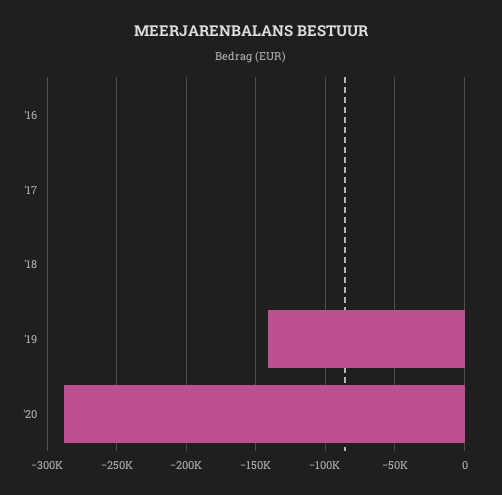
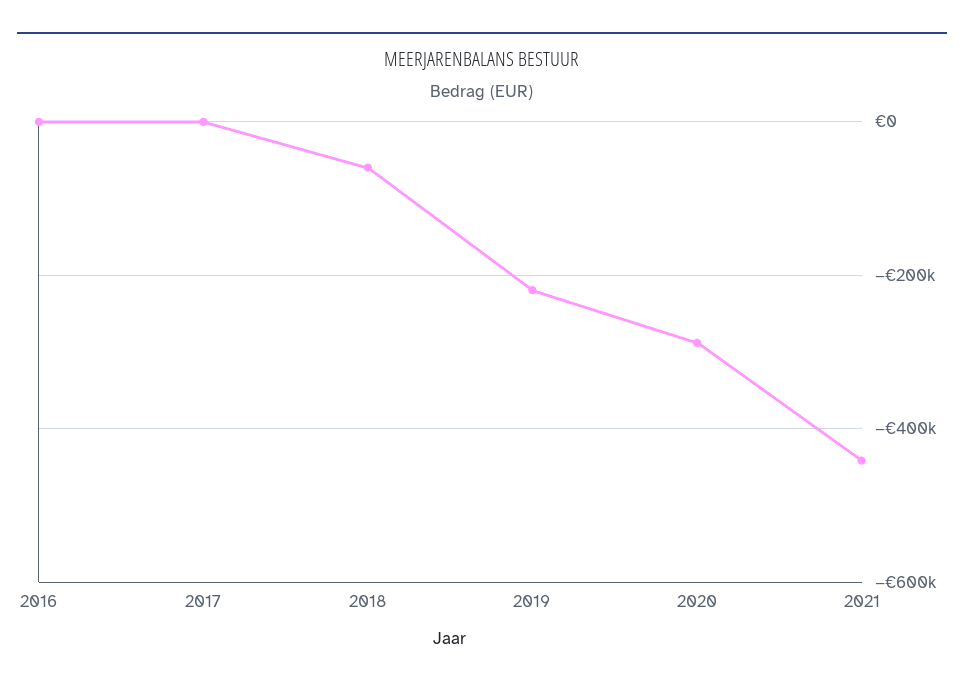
'18: 0 -> -60000
'19: -140000 -> -220000
2021: none -> -440000

